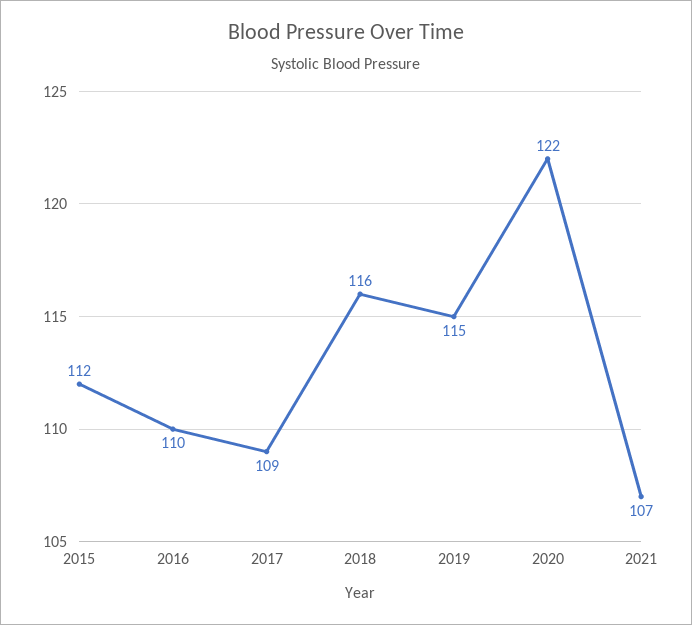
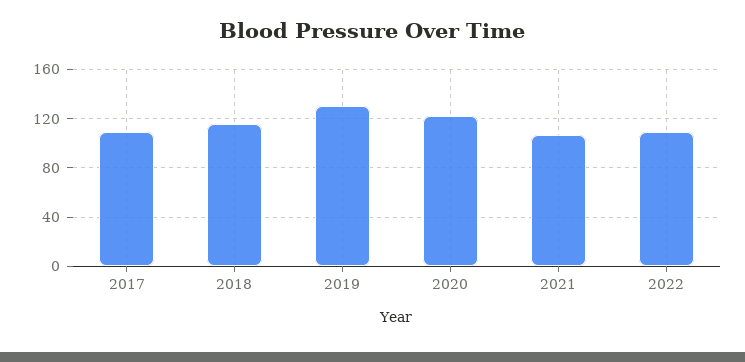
2015: 112 -> none
2016: 110 -> none
2019: 115 -> 130
2022: none -> 110

